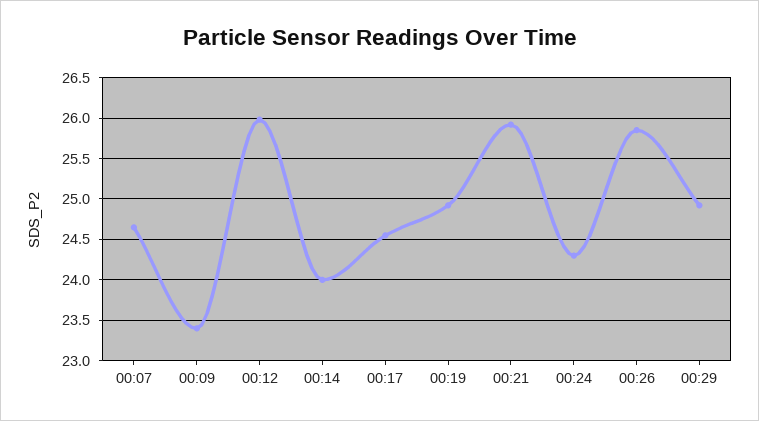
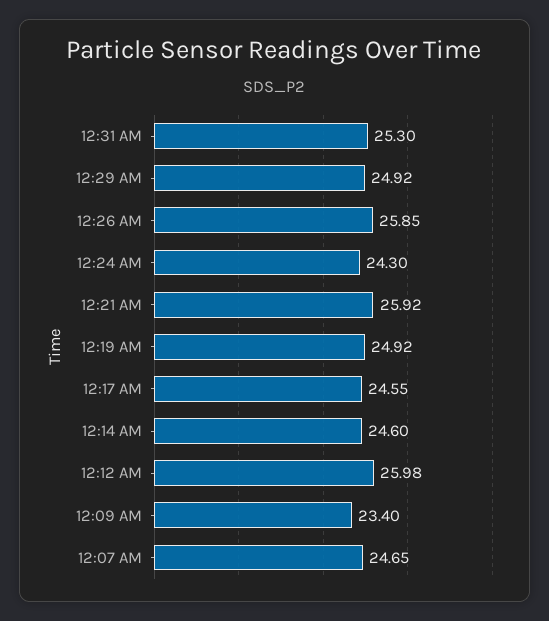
00:14: 24 -> 24.6
12:31 AM: none -> 25.3

